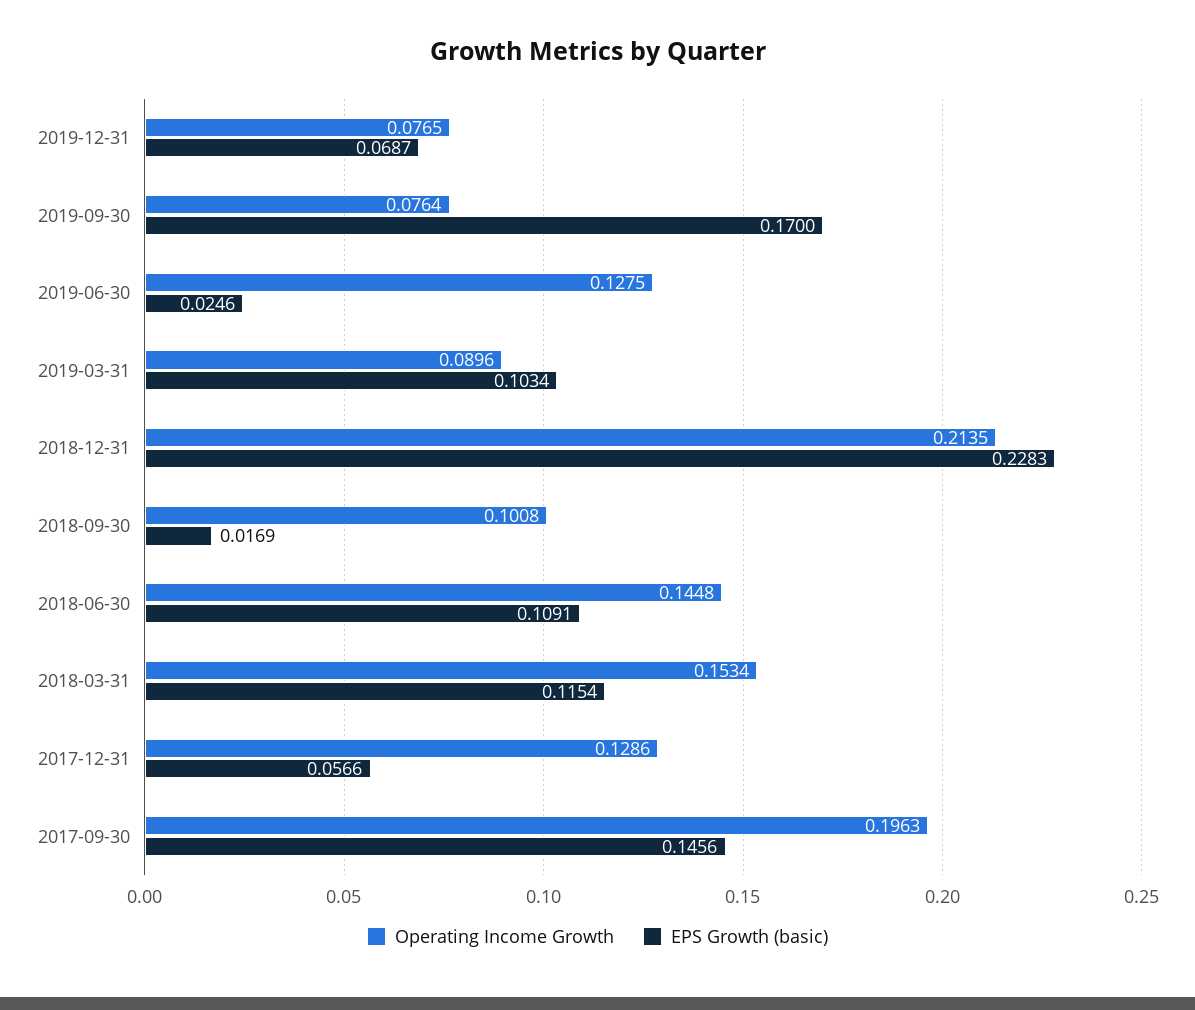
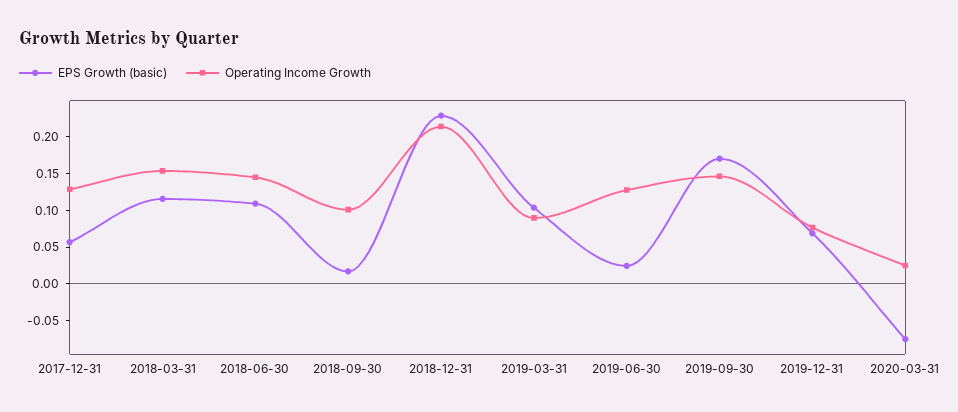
Operating Income Growth, 2019-09-30: 0.0764 -> 0.15
Operating Income Growth, 2017-09-30: 0.1963 -> none
EPS Growth (basic), 2017-09-30: 0.1456 -> none
EPS Growth (basic), 2020-03-31: none -> -0.075
Operating Income Growth, 2020-03-31: none -> 0.025

